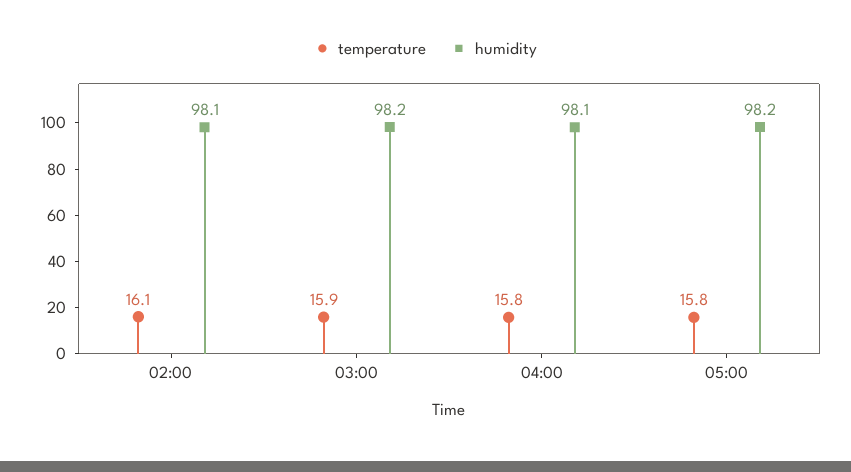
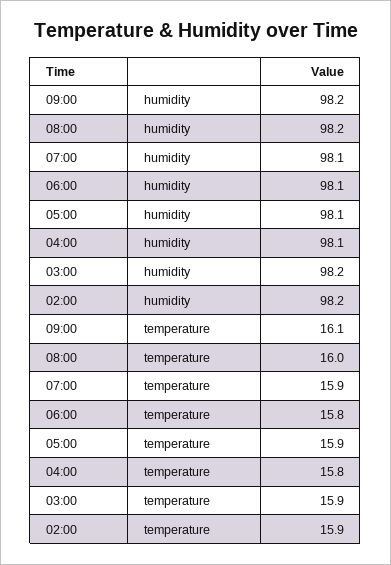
temperature, 02:00: 16.1 -> 15.9
humidity, 02:00: 98.1 -> 98.2
temperature, 05:00: 15.8 -> 15.9
humidity, 05:00: 98.2 -> 98.1
humidity, 09:00: none -> 98.2
humidity, 08:00: none -> 98.2
humidity, 07:00: none -> 98.1
humidity, 06:00: none -> 98.1
temperature, 09:00: none -> 16.1
temperature, 08:00: none -> 16
temperature, 07:00: none -> 15.9
temperature, 06:00: none -> 15.8

